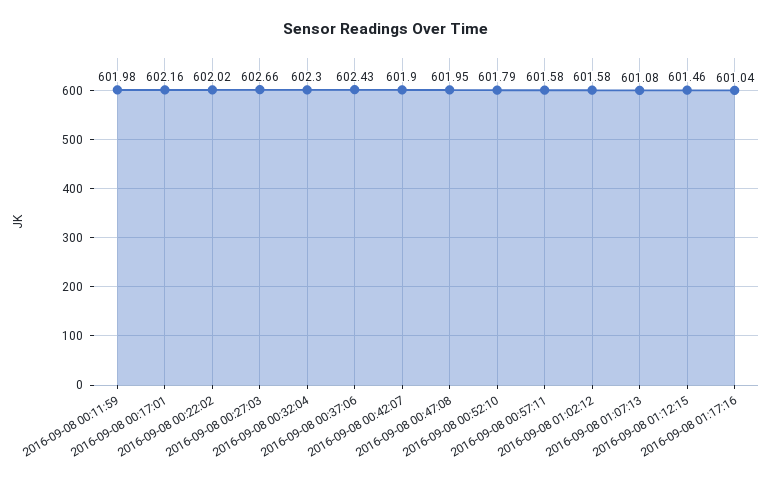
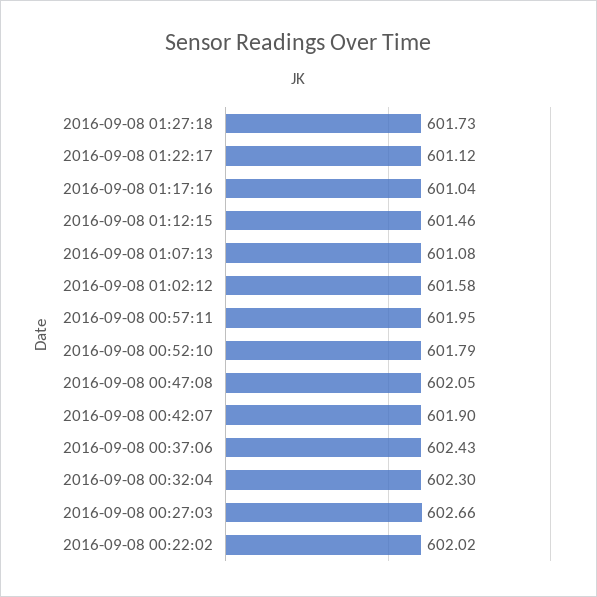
2016-09-08 00:11:59: 601.98 -> none
2016-09-08 00:17:01: 602.16 -> none
2016-09-08 00:47:08: 601.95 -> 602.05
2016-09-08 00:57:11: 601.58 -> 601.95
2016-09-08 01:27:18: none -> 601.73
2016-09-08 01:22:17: none -> 601.12

